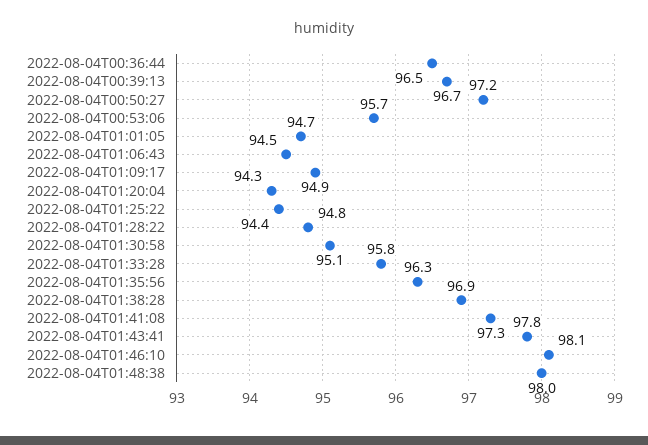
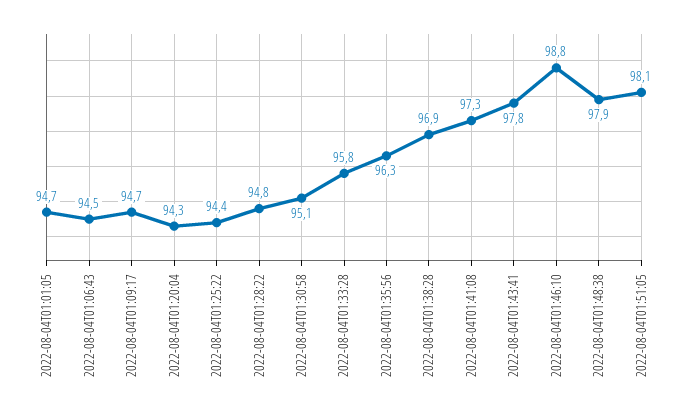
2022-08-04T00:36:44: 96.5 -> none
2022-08-04T00:39:13: 96.7 -> none
2022-08-04T00:50:27: 97.2 -> none
2022-08-04T00:53:06: 95.7 -> none
2022-08-04T01:09:17: 94.9 -> 94.7
2022-08-04T01:46:10: 98.1 -> 98.8
2022-08-04T01:48:38: 98 -> 97.9
2022-08-04T01:51:05: none -> 98.1

